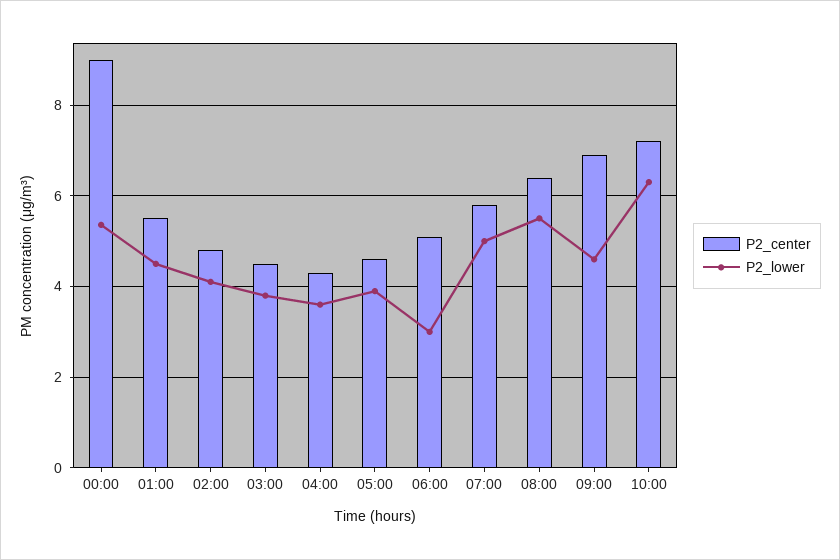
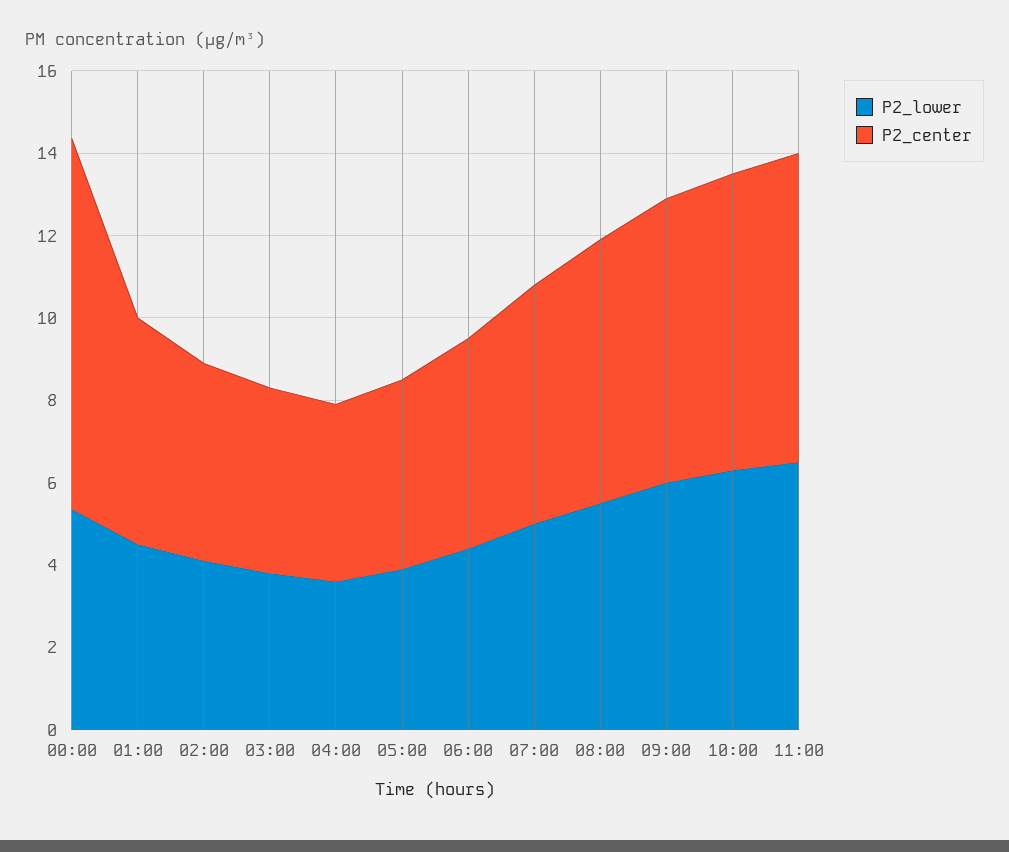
P2_lower, 06:00: 3 -> 4.5
P2_lower, 09:00: 4.6 -> 6
P2_lower, 11:00: none -> 6.5
P2_center, 11:00: none -> 7.5

